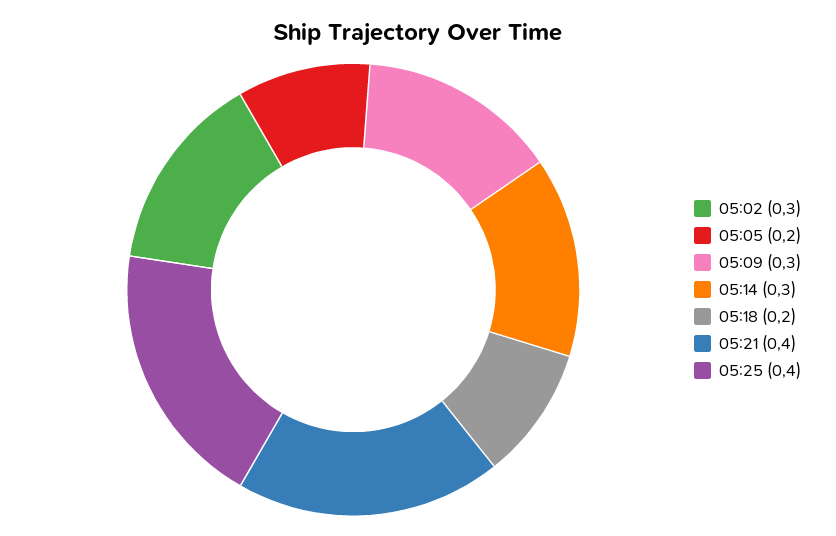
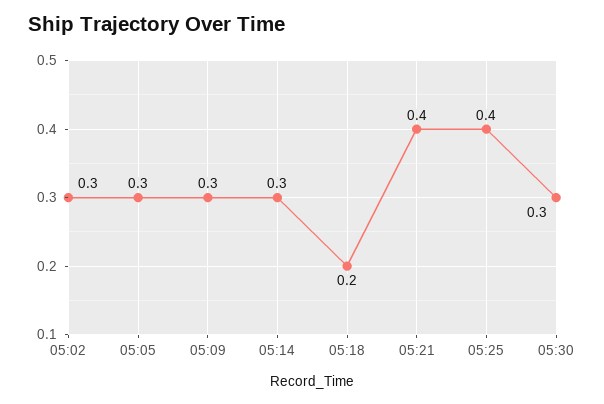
05:05: 0.2 -> 0.3
05:30: none -> 0.3

